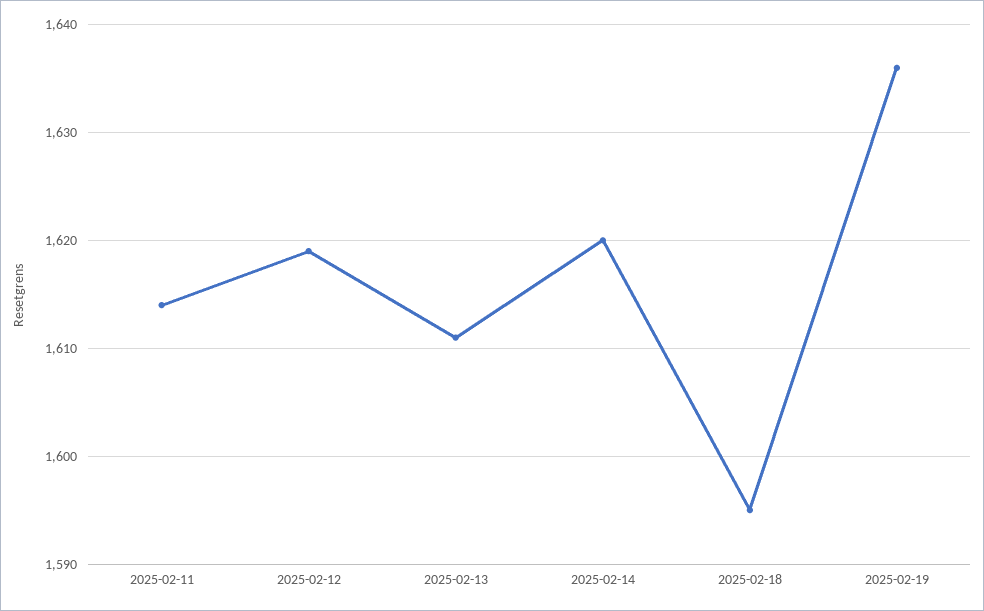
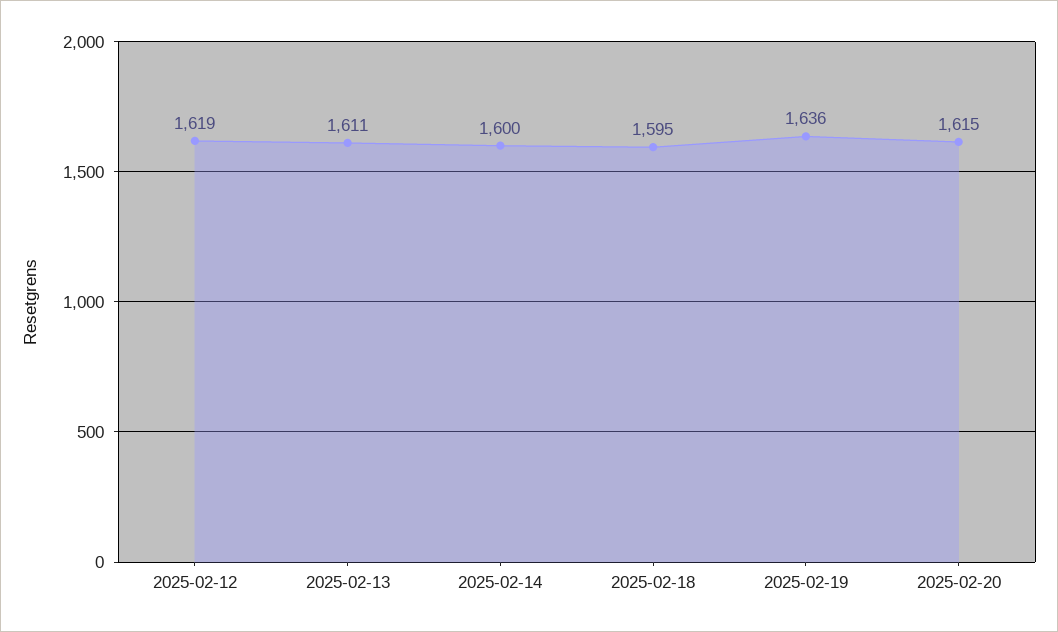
2025-02-11: 1614 -> none
2025-02-14: 1620 -> 1600
2025-02-20: none -> 1615

